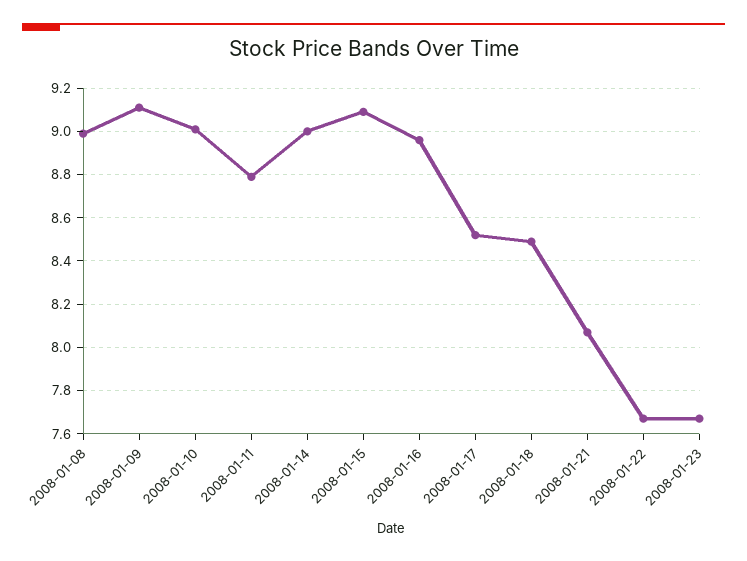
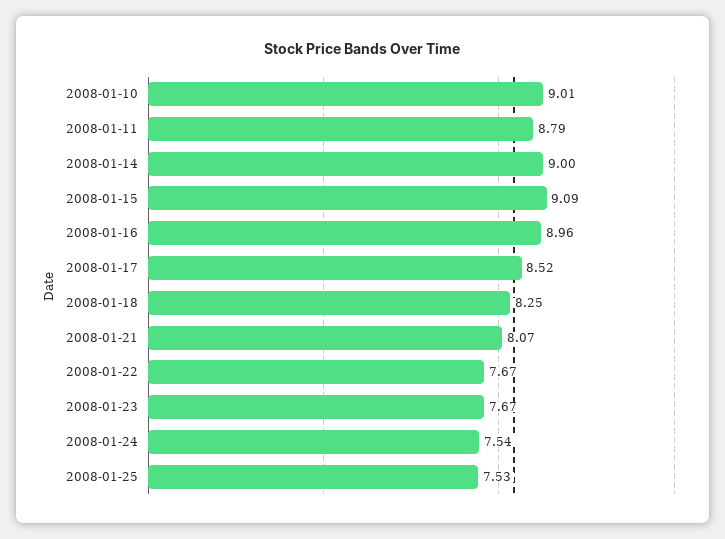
2008-01-08: 9 -> none
2008-01-09: 9.1 -> none
2008-01-18: 8.5 -> 8.25
2008-01-24: none -> 7.54
2008-01-25: none -> 7.53

